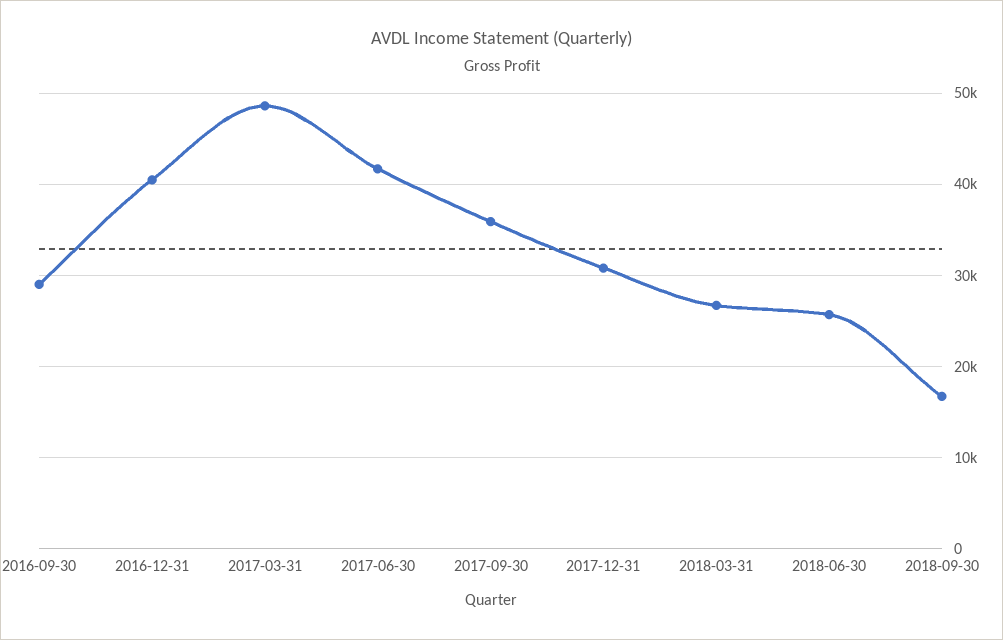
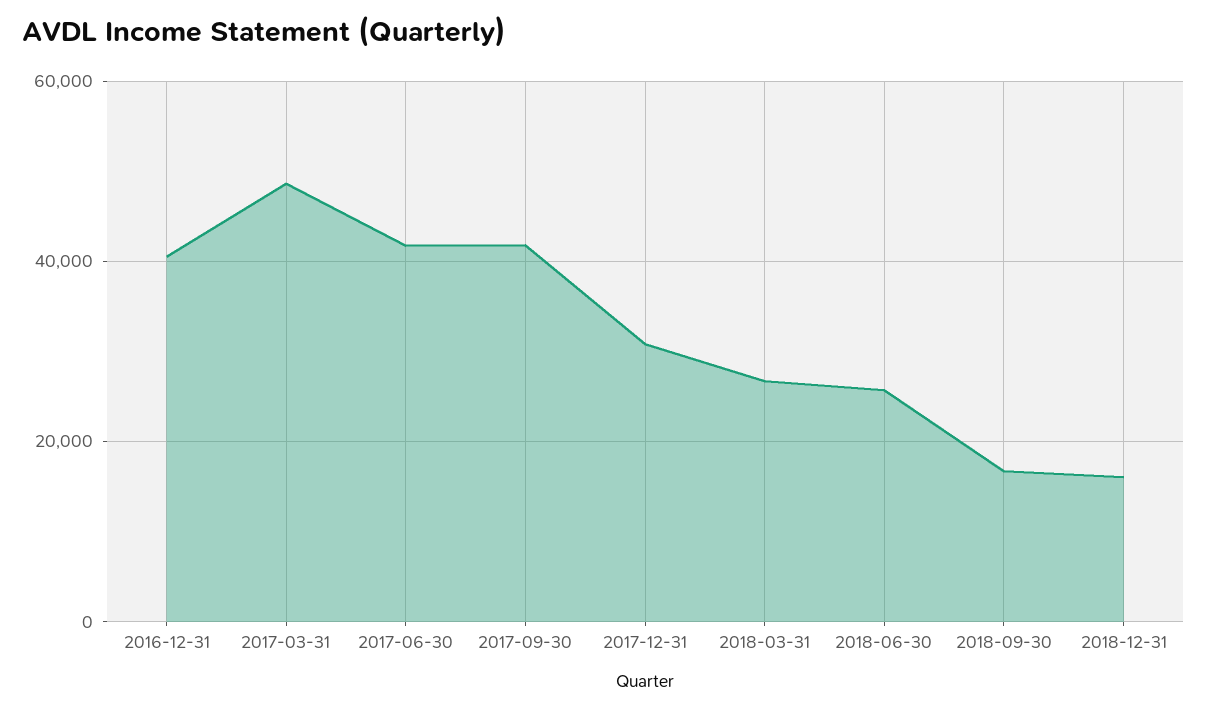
2016-09-30: 29000 -> none
2017-09-30: 36000 -> 42000
2018-12-31: none -> 16000

